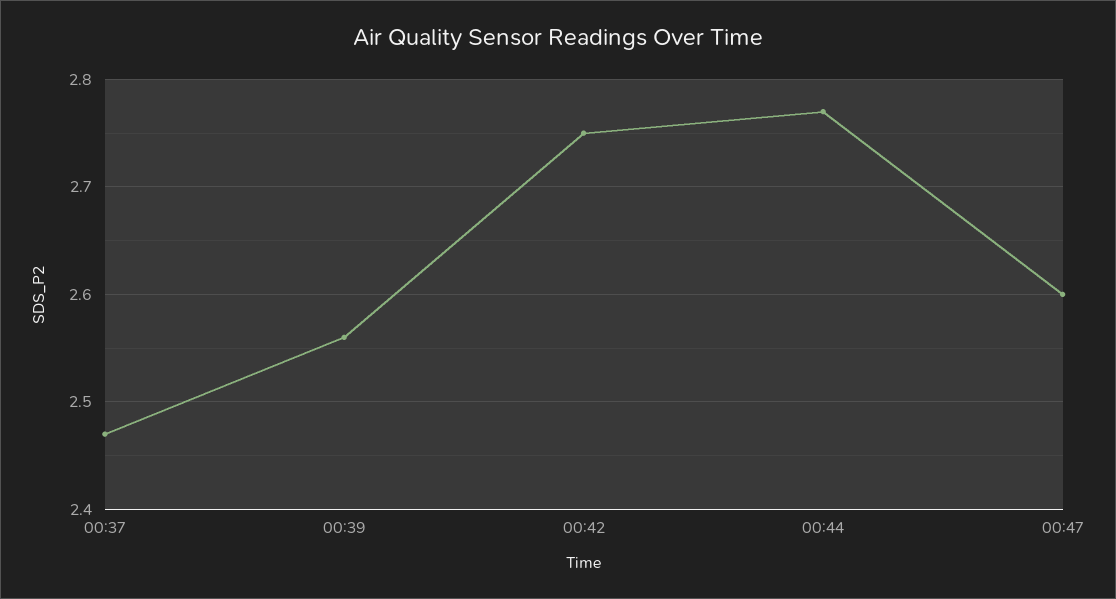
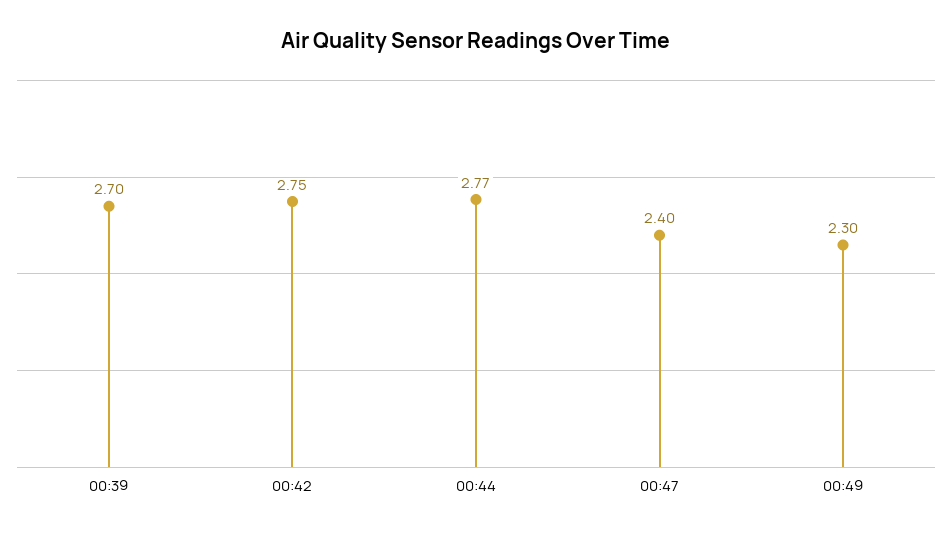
00:37: 2.47 -> none
00:39: 2.56 -> 2.7
00:47: 2.6 -> 2.4
00:49: none -> 2.3

